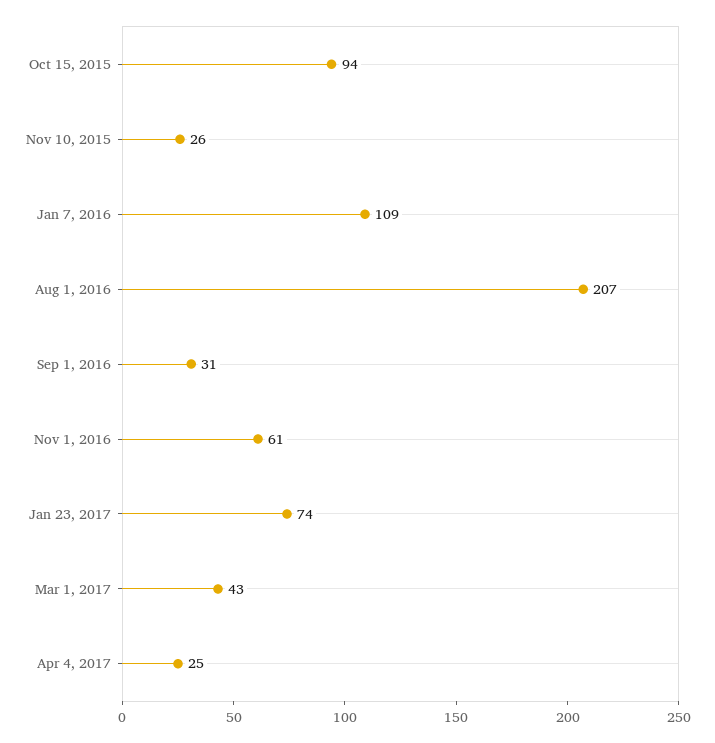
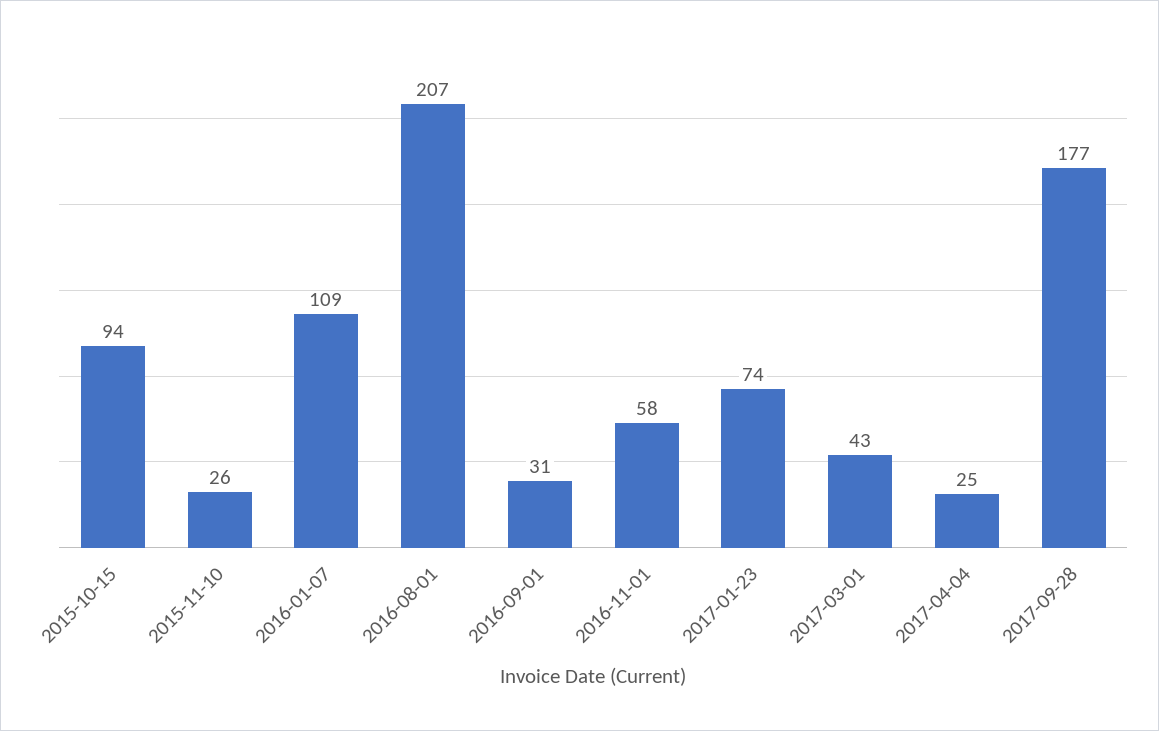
Nov 1, 2016: 61 -> 58
2017-09-28: none -> 177

